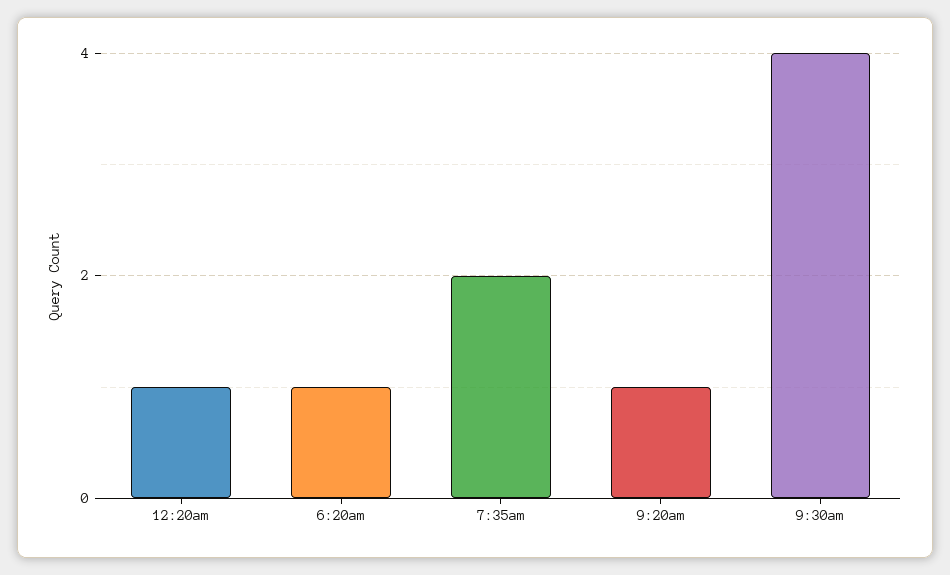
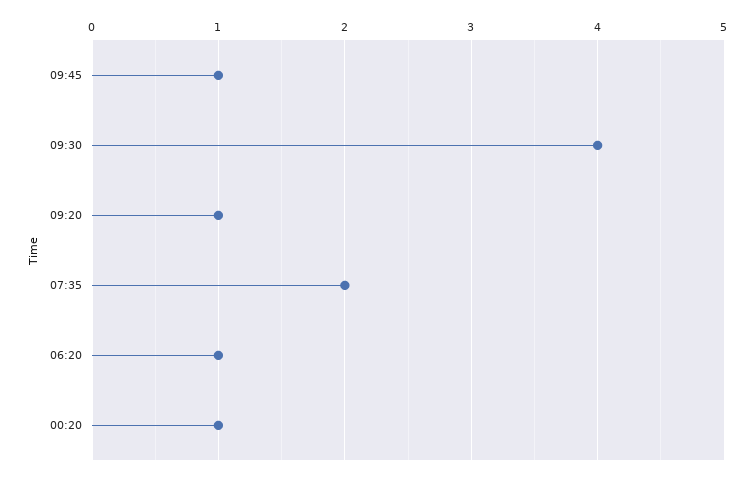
09:45: none -> 1

